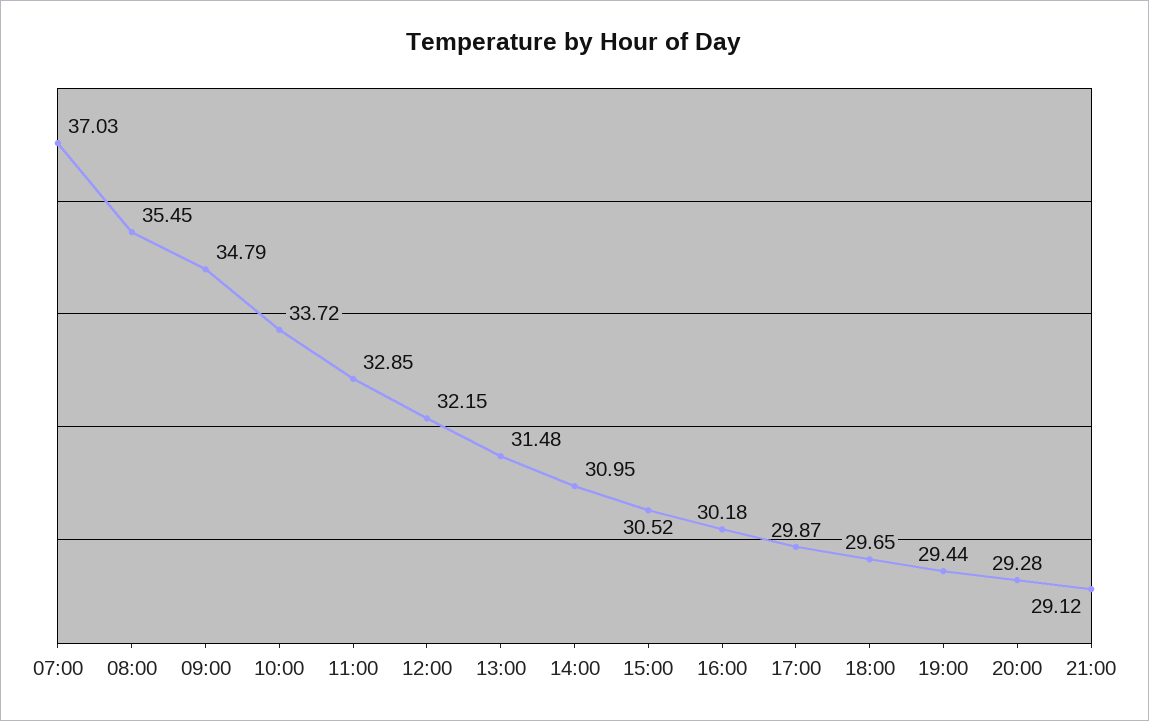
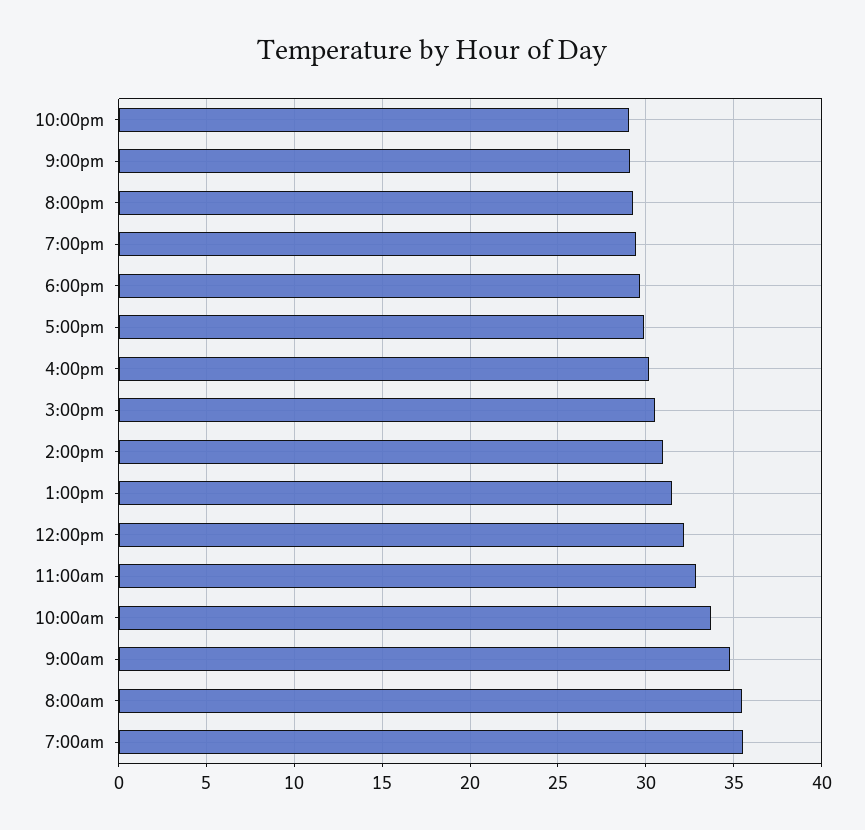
07:00: 37.03 -> 35.5
10:00pm: none -> 29

